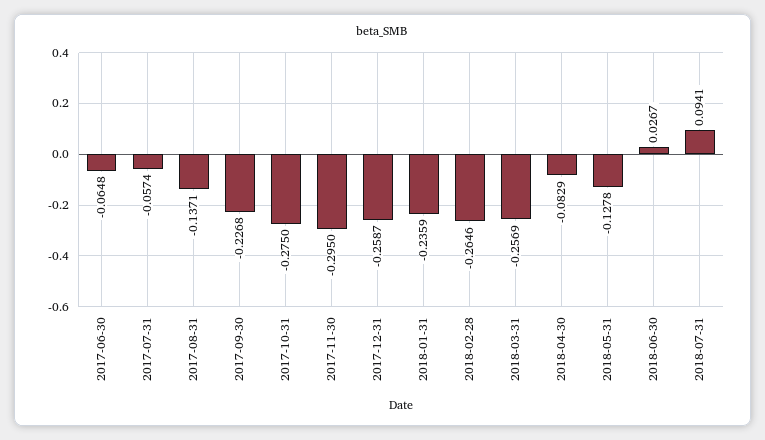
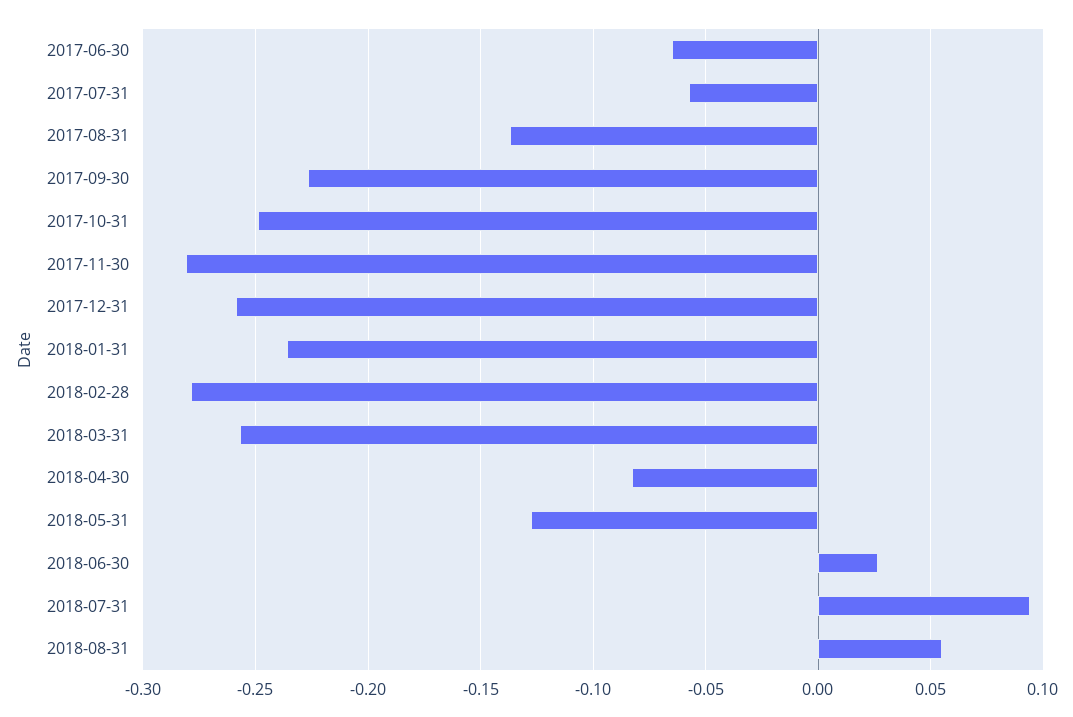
2017-10-31: -0.275 -> -0.25
2017-11-30: -0.295 -> -0.28
2018-02-28: -0.2646 -> -0.28
2018-08-31: none -> 0.055

